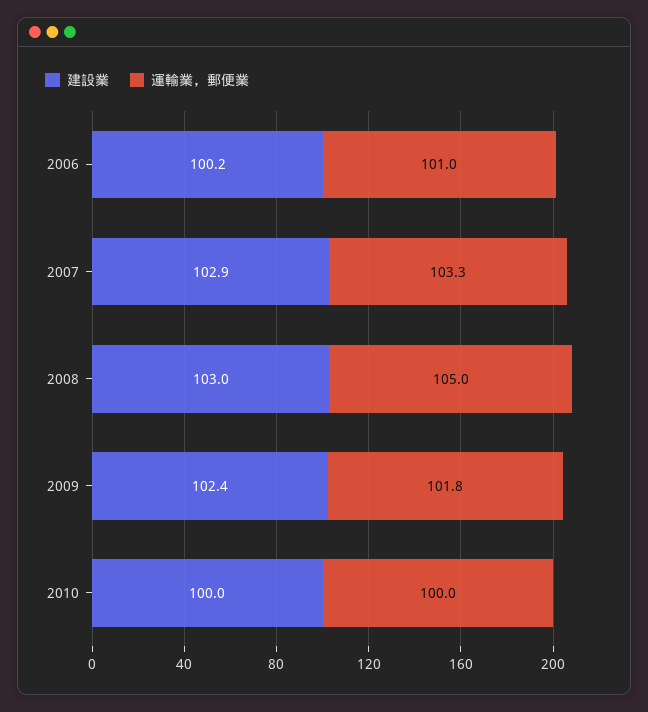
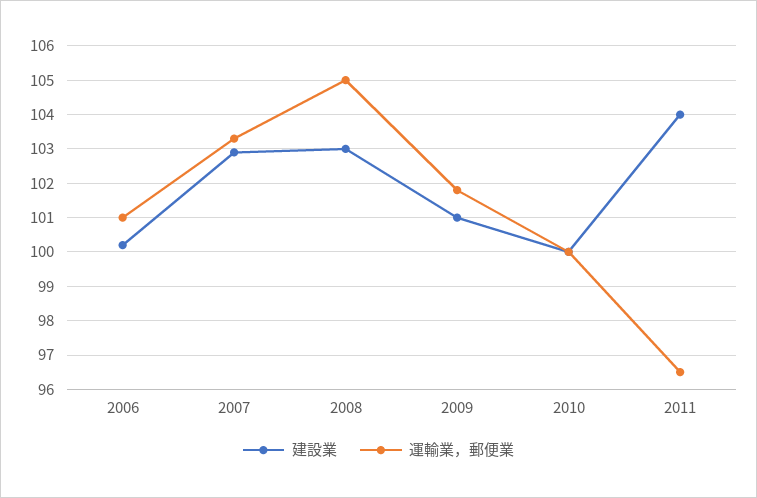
建設業, 2009: 102.4 -> 101
建設業, 2011: none -> 104
運輸業，郵便業, 2011: none -> 96.5

